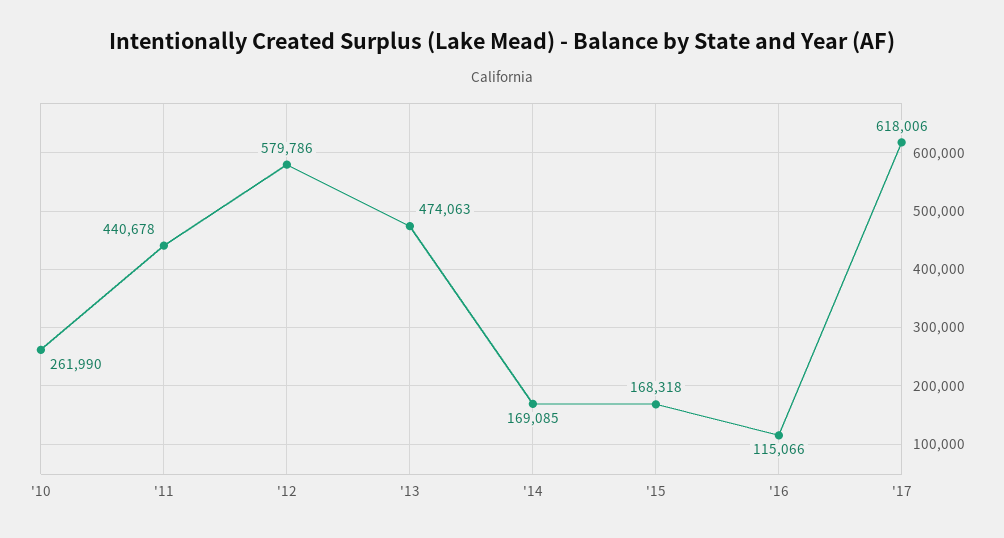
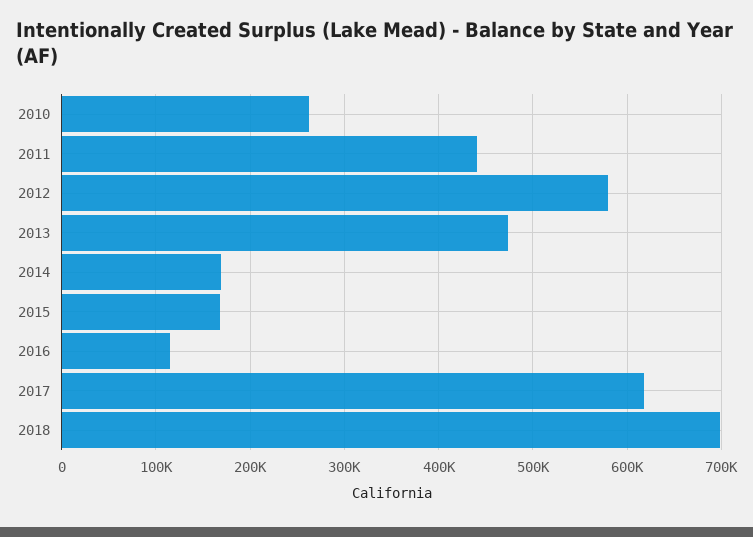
2018: none -> 700000

